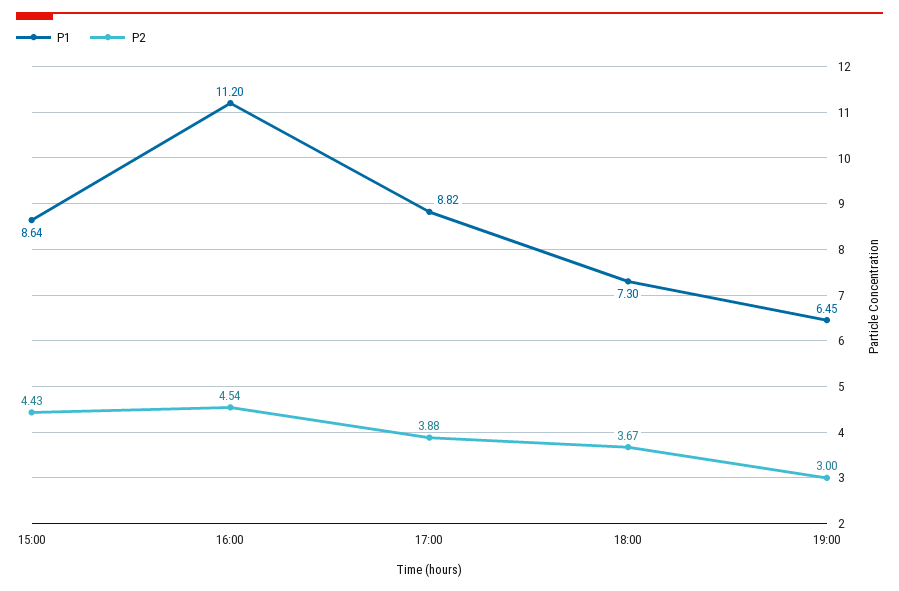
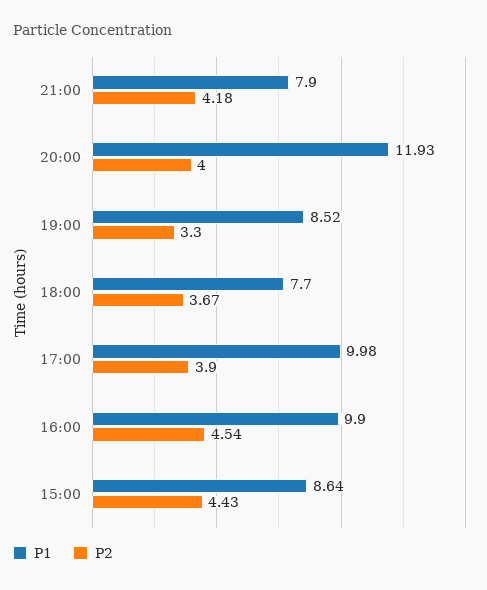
P1, 16:00: 11.2 -> 9.9
P1, 17:00: 8.82 -> 9.98
P2, 17:00: 3.88 -> 3.9
P1, 18:00: 7.3 -> 7.7
P1, 19:00: 6.45 -> 8.52
P2, 19:00: 3 -> 3.3
P1, 21:00: none -> 7.9
P2, 21:00: none -> 4.18
P1, 20:00: none -> 11.93
P2, 20:00: none -> 4

